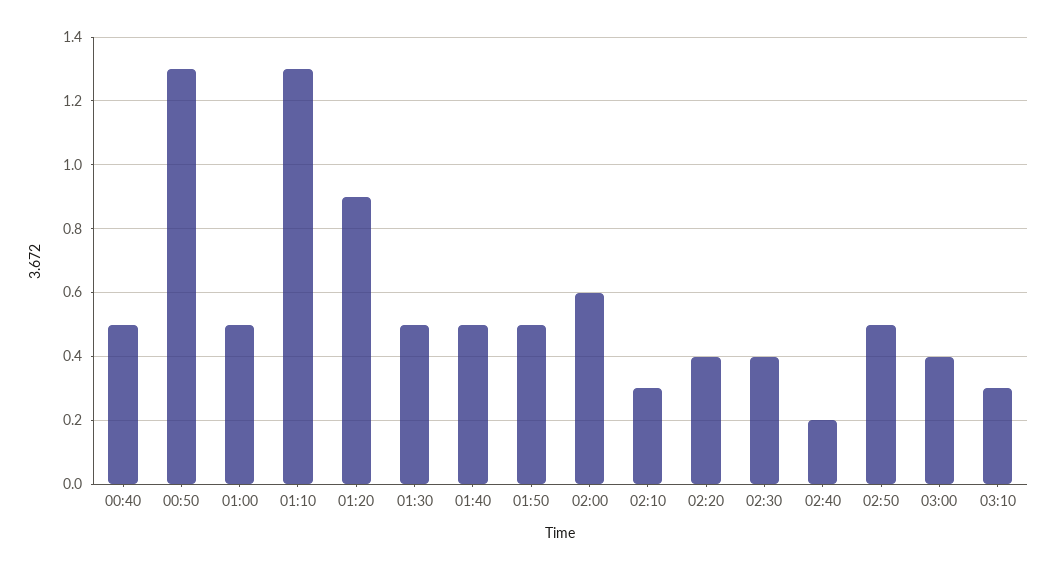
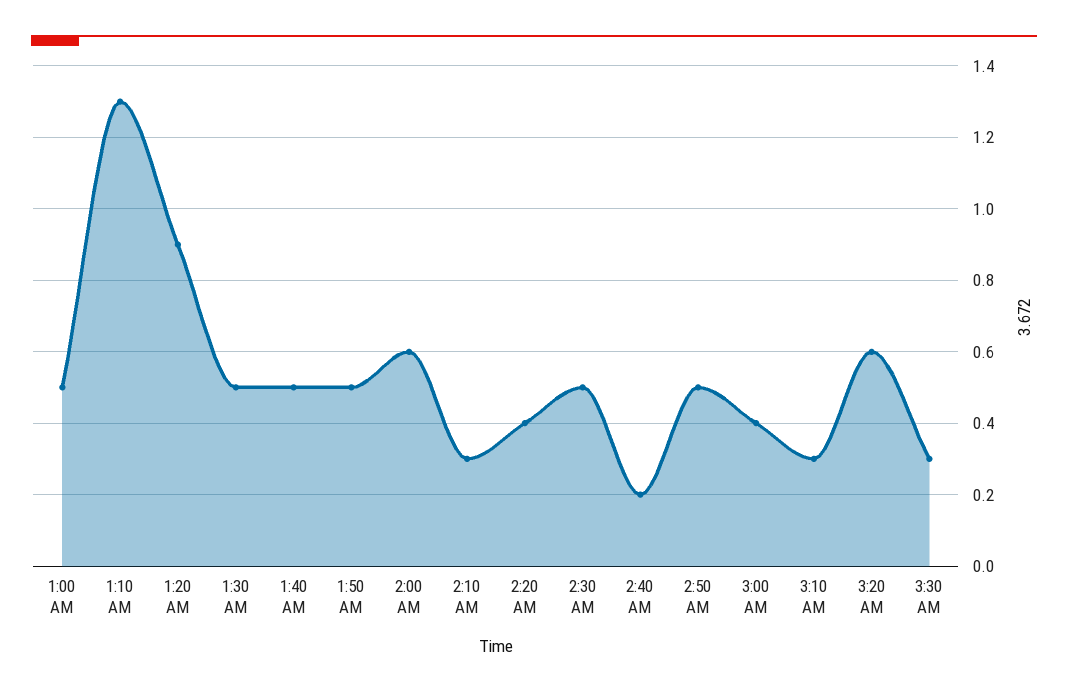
00:40: 0.5 -> none
00:50: 1.3 -> none
02:30: 0.4 -> 0.5
3:20 AM: none -> 0.6
3:30 AM: none -> 0.3

